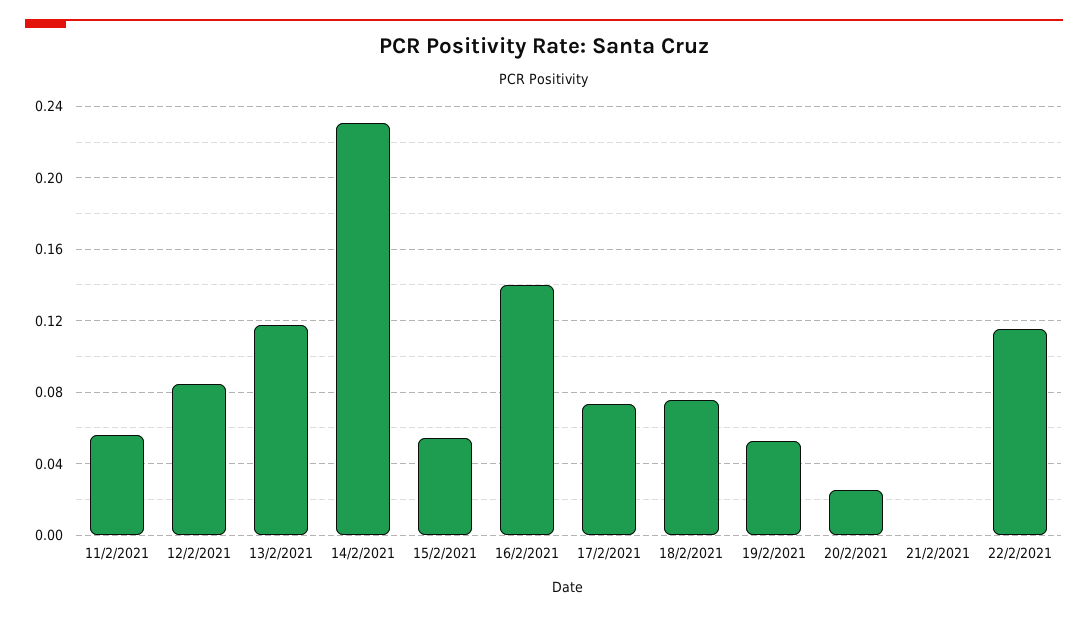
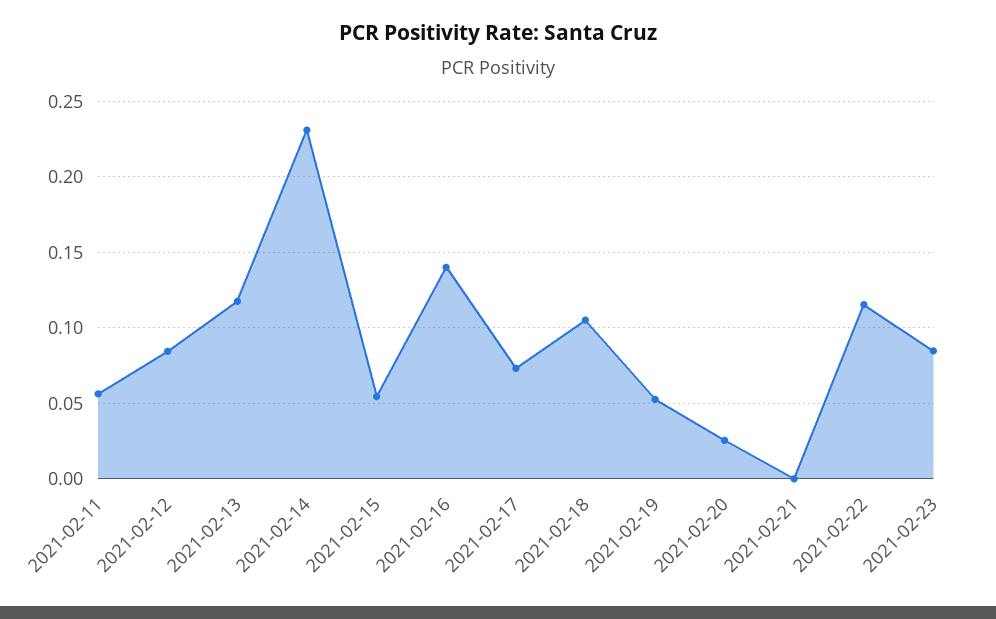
18/2/2021: 0.075 -> 0.105
2021-02-23: none -> 0.085

